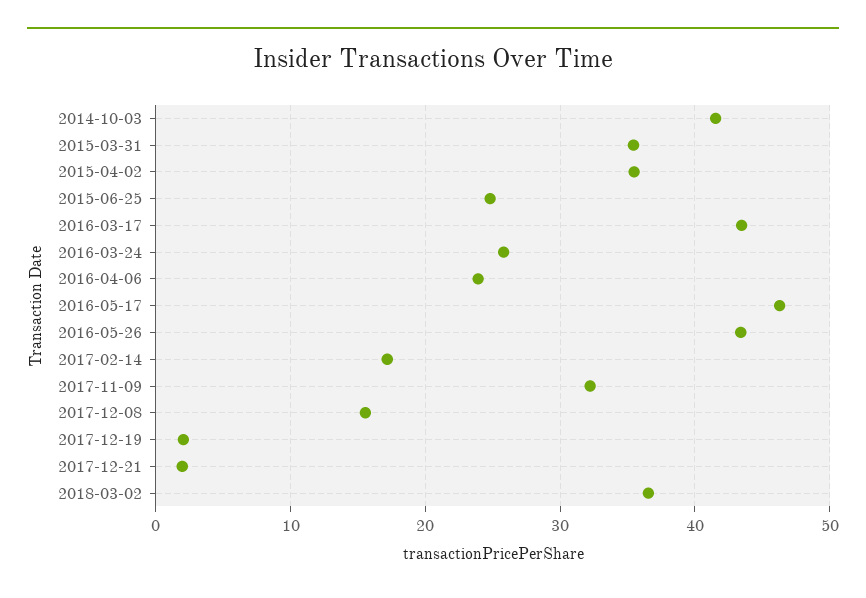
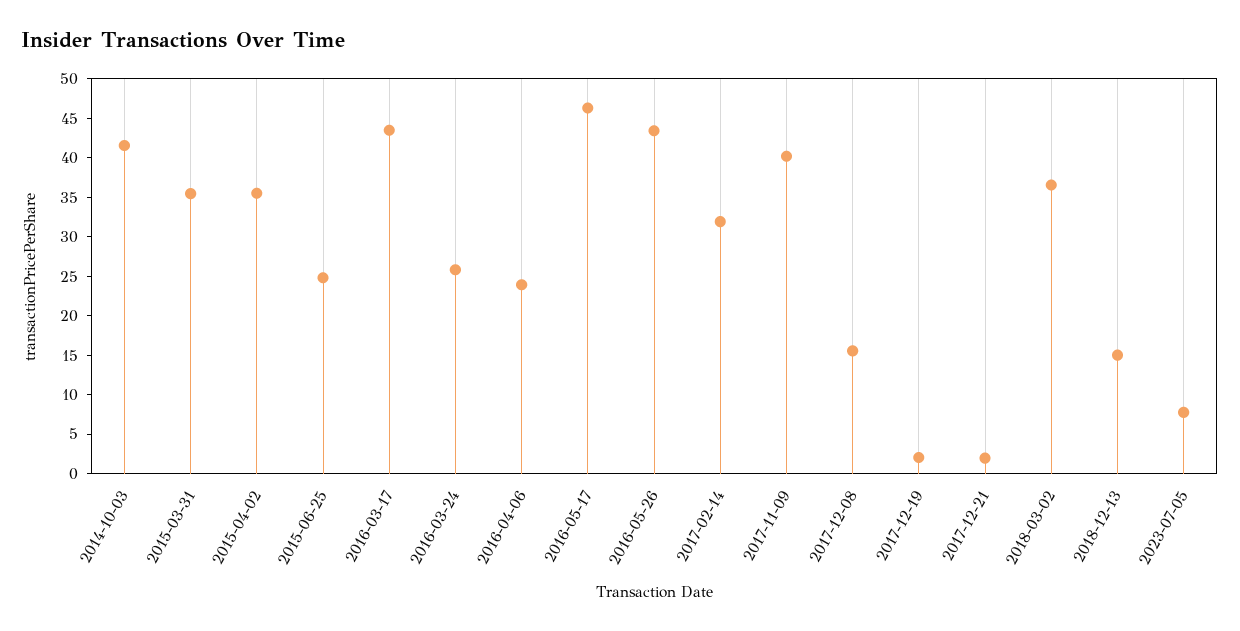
2017-02-14: 17 -> 32.5
2017-11-09: 32 -> 40
2018-12-13: none -> 15
2023-07-05: none -> 7.5

